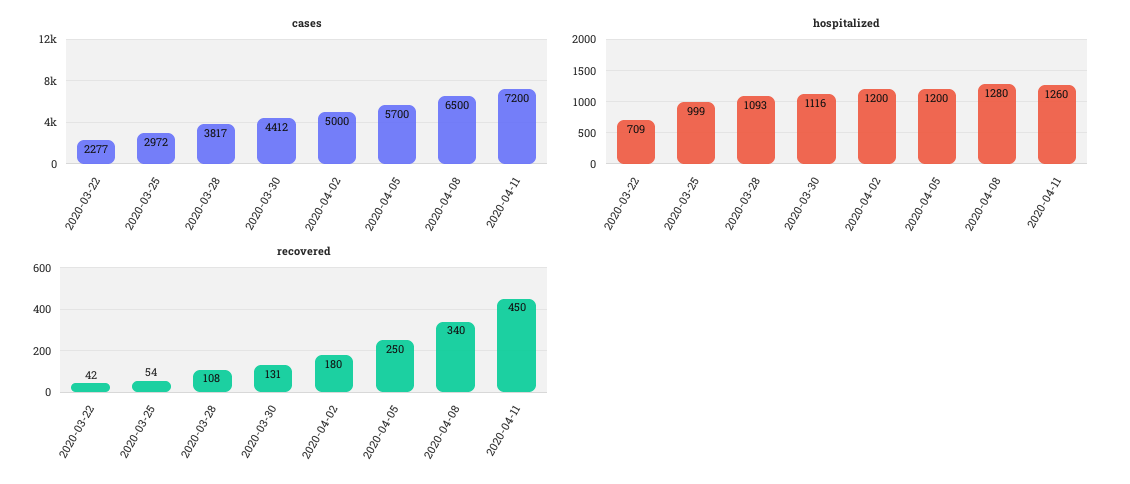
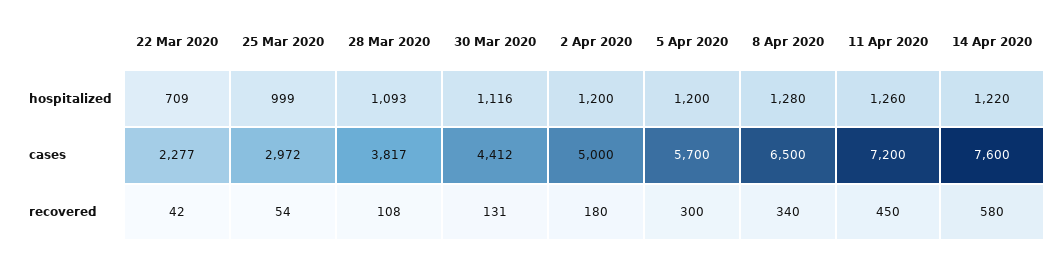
recovered, 2020-04-05: 250 -> 300
hospitalized, 14 Apr 2020: none -> 1220
cases, 14 Apr 2020: none -> 7600
recovered, 14 Apr 2020: none -> 580

